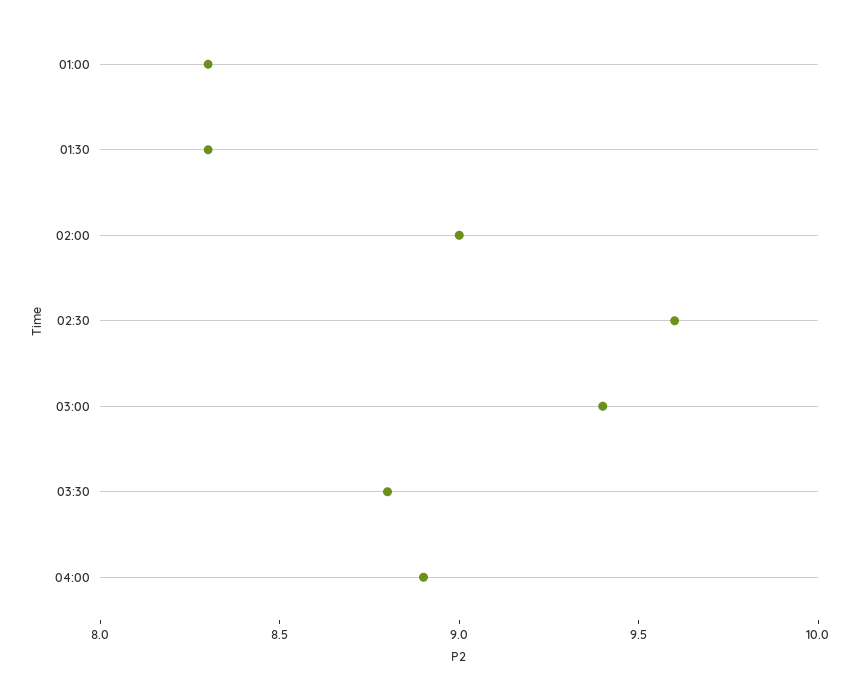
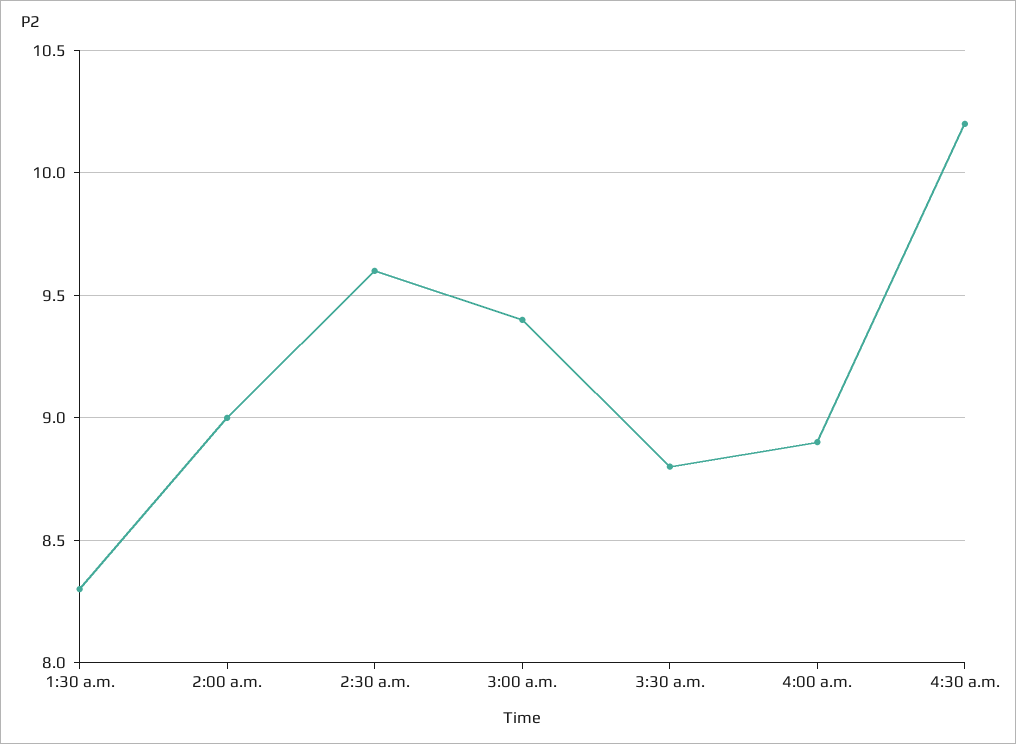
01:00: 8.3 -> none
4:30 a.m.: none -> 10.2

